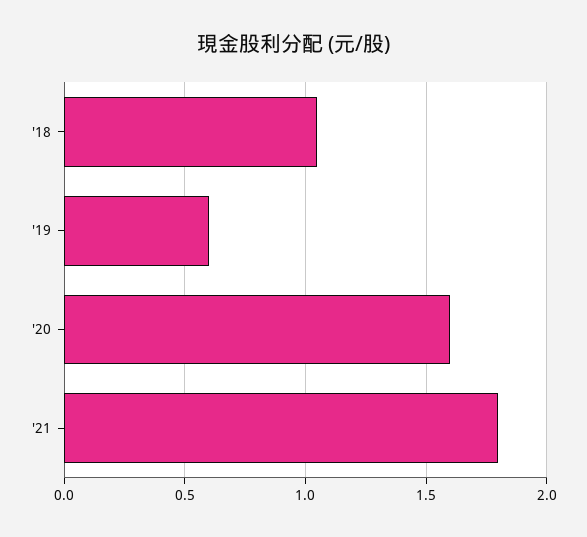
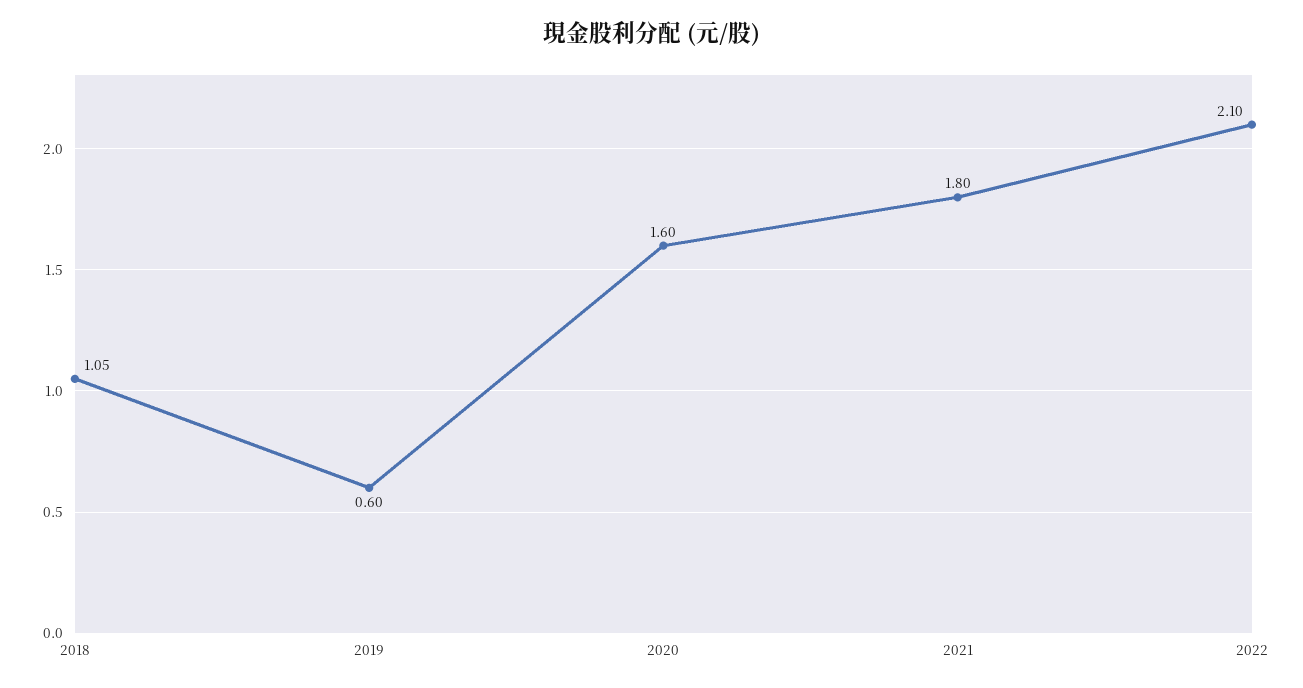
2022: none -> 2.1

